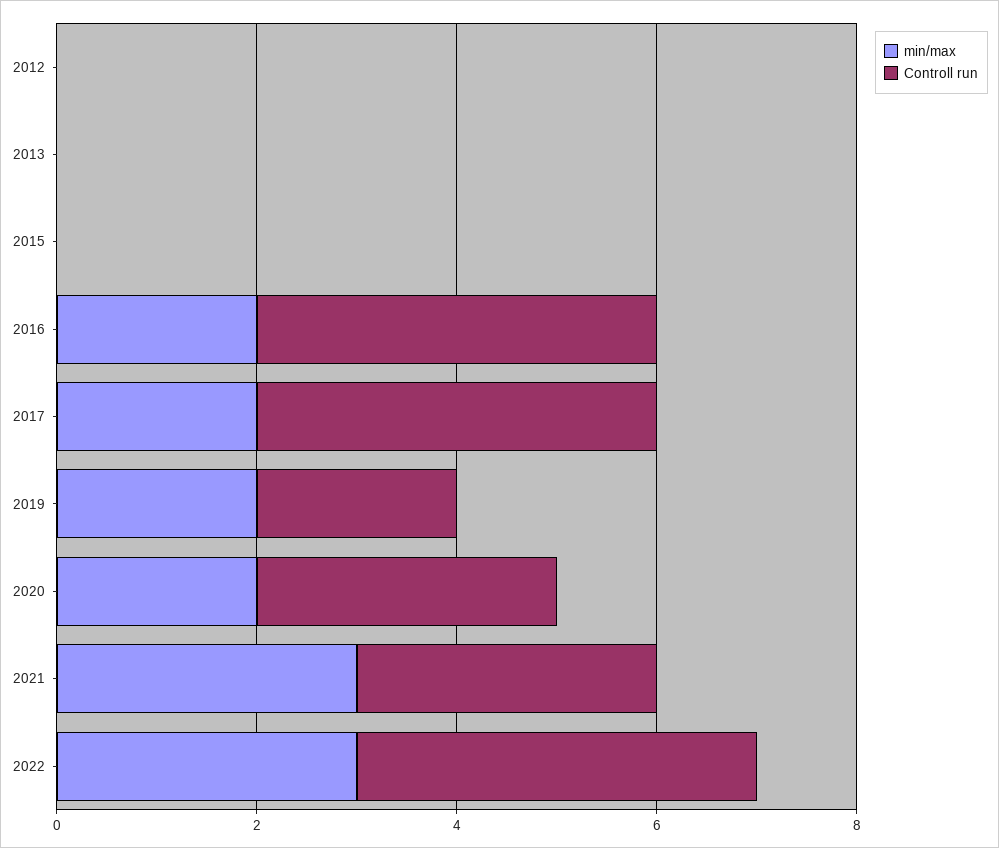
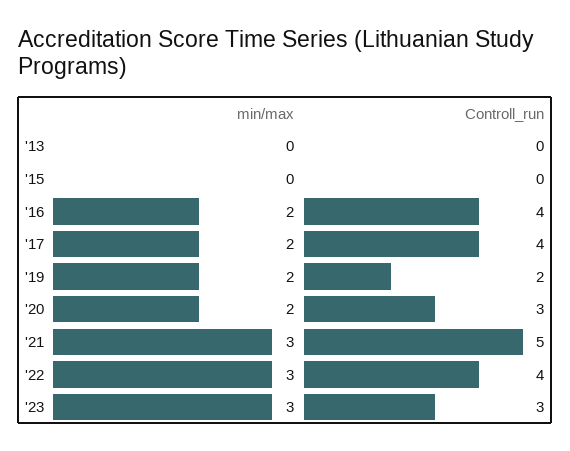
min/max, 2012: 0 -> none
Controll run, 2012: 0 -> none
Controll run, 2021: 3 -> 5
min/max, '23: none -> 3
Controll run, '23: none -> 3

